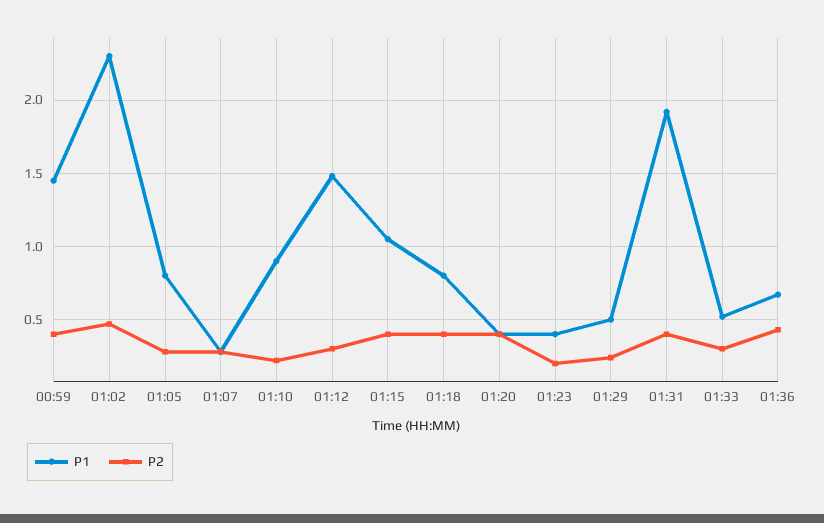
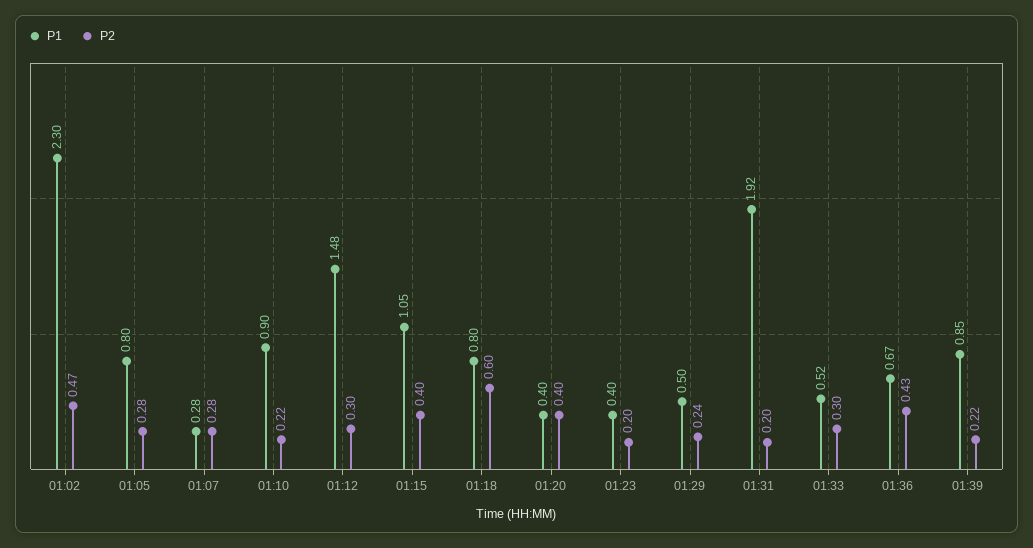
P1, 00:59: 1.45 -> none
P2, 00:59: 0.4 -> none
P2, 01:18: 0.4 -> 0.6
P2, 01:31: 0.4 -> 0.2
P1, 01:39: none -> 0.85
P2, 01:39: none -> 0.22

